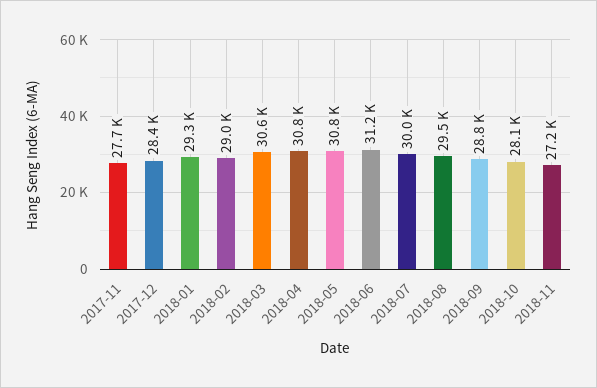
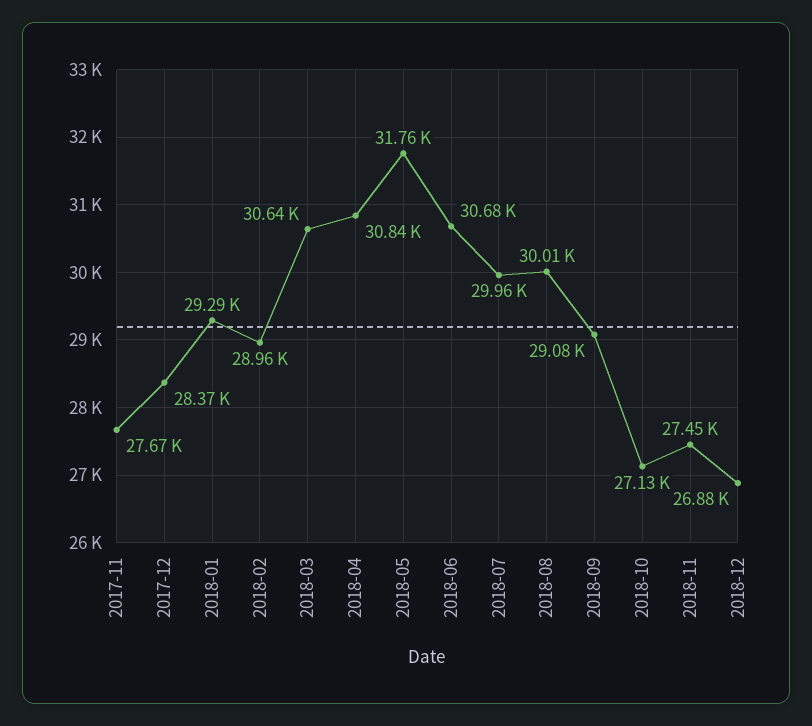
2018-05: 30800 -> 31760
2018-06: 31200 -> 30680
2018-08: 29500 -> 30010
2018-09: 28800 -> 29080
2018-10: 28100 -> 27130
2018-11: 27200 -> 27450
2018-12: none -> 26880

